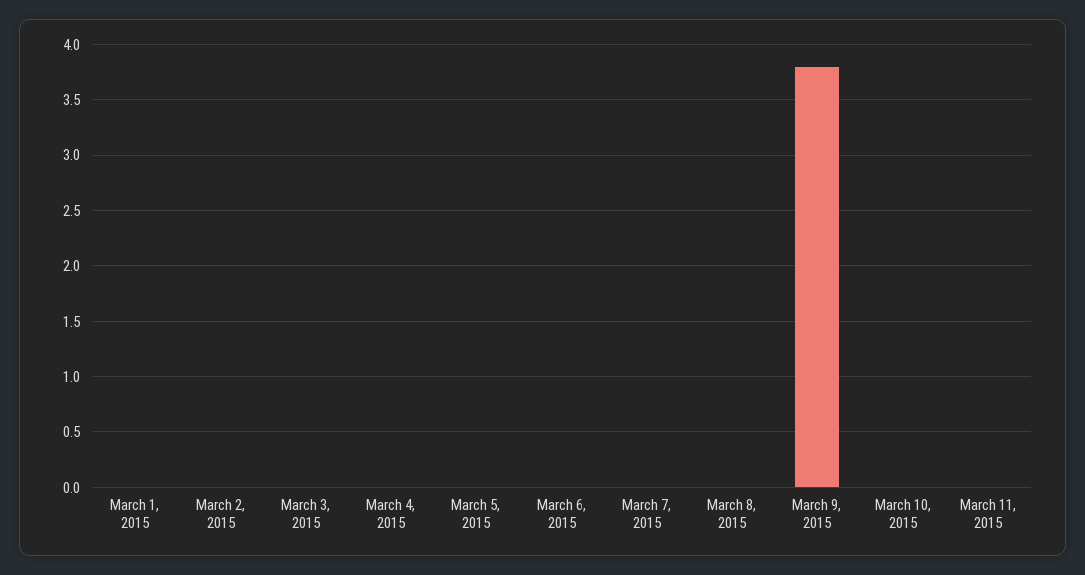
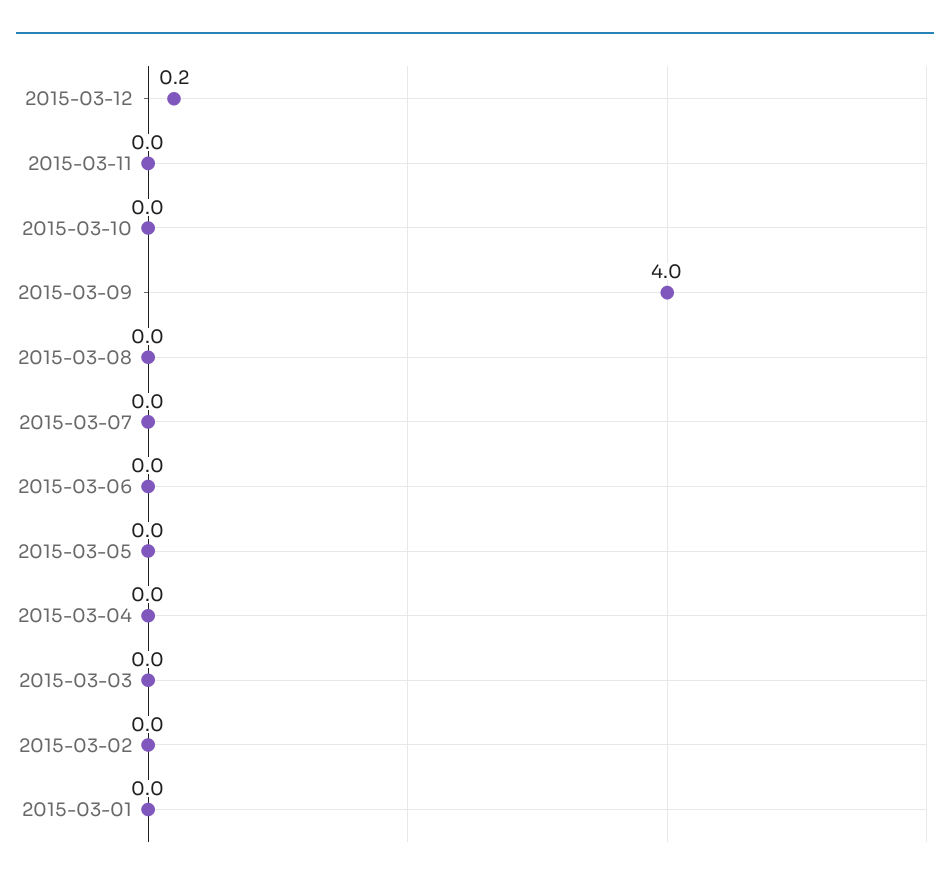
March 9, 2015: 3.8 -> 4
2015-03-12: none -> 0.2

